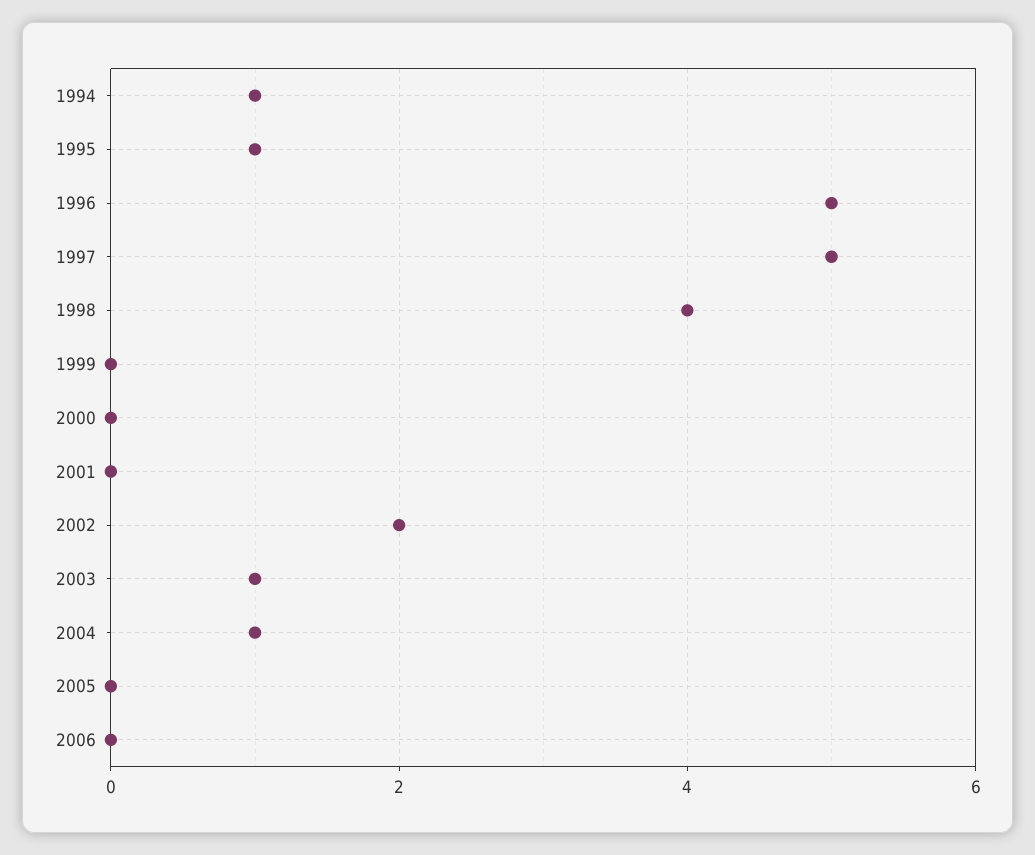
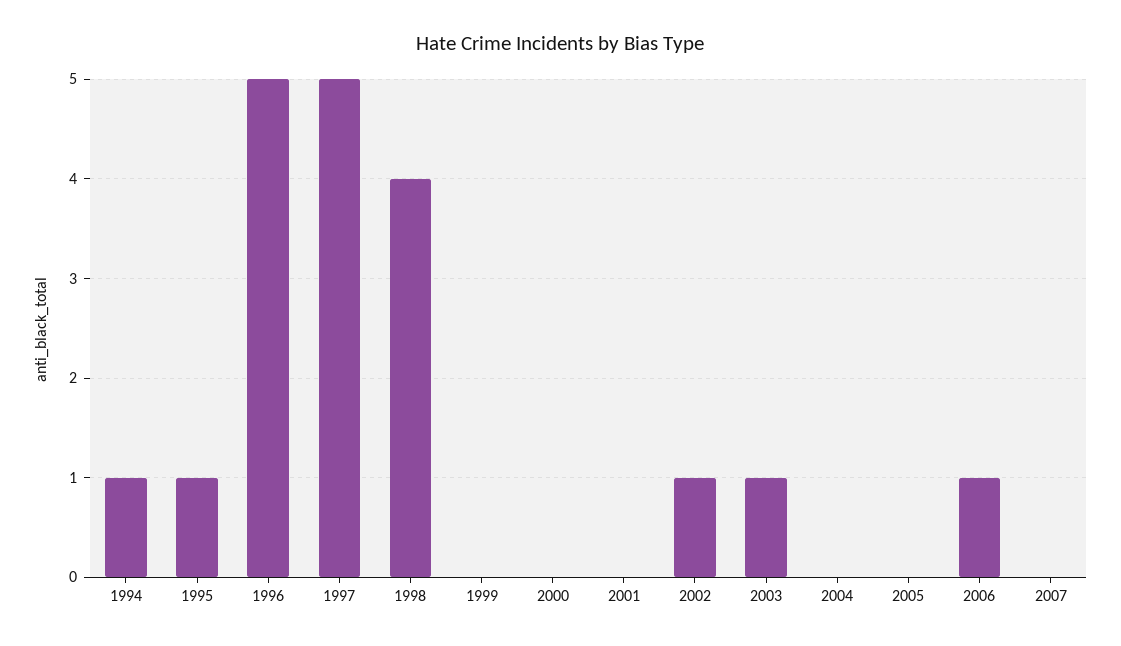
2002: 2 -> 1
2004: 1 -> 0
2006: 0 -> 1
2007: none -> 0

